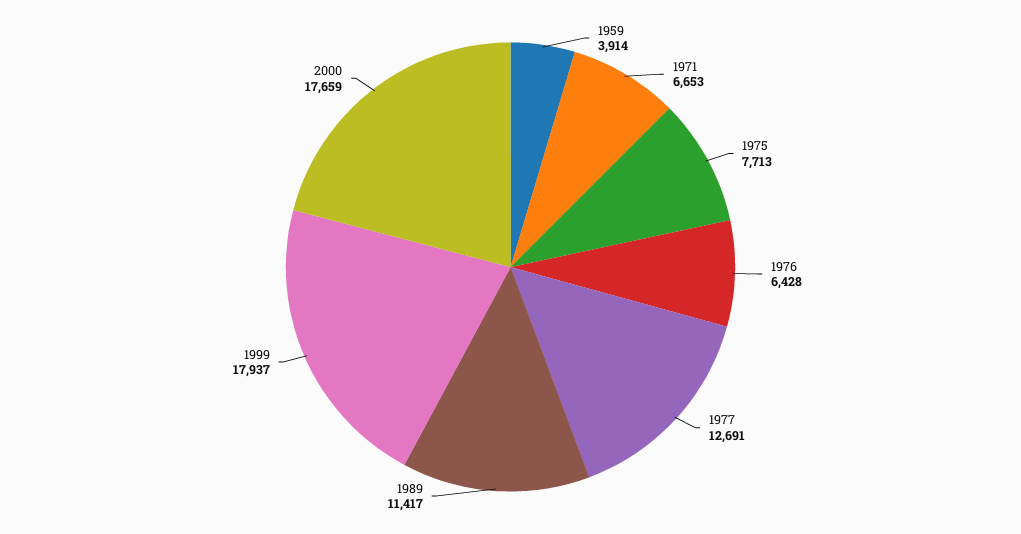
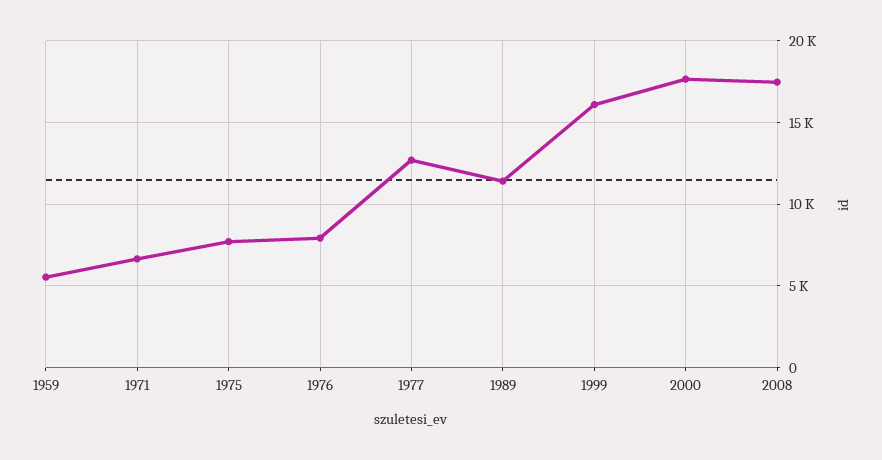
1959: 3914 -> 5500
1976: 6428 -> 8000
1999: 17937 -> 16000
2008: none -> 17500

